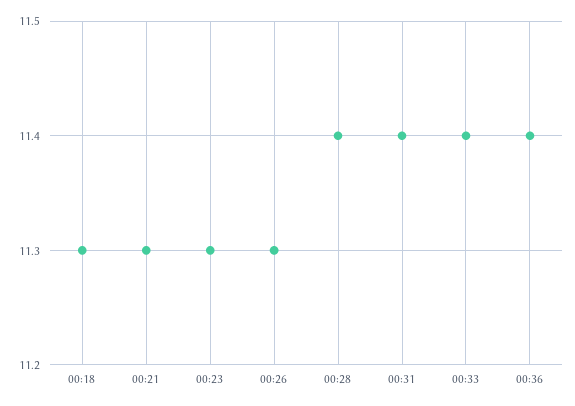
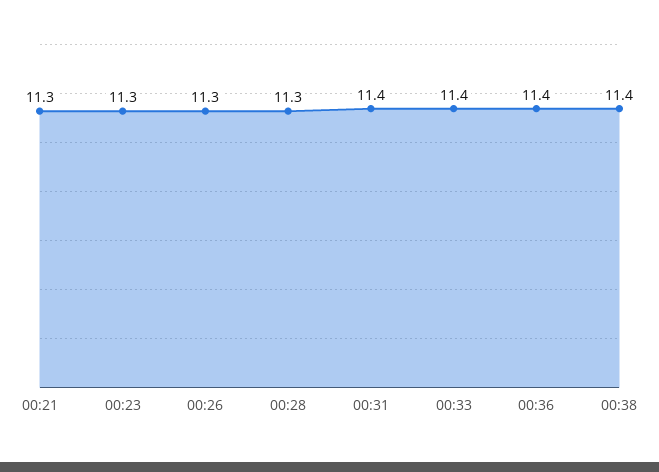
00:18: 11.3 -> none
00:28: 11.4 -> 11.3
00:38: none -> 11.4

